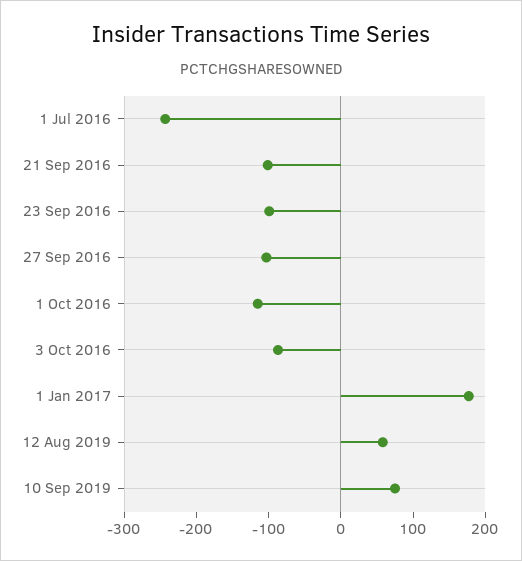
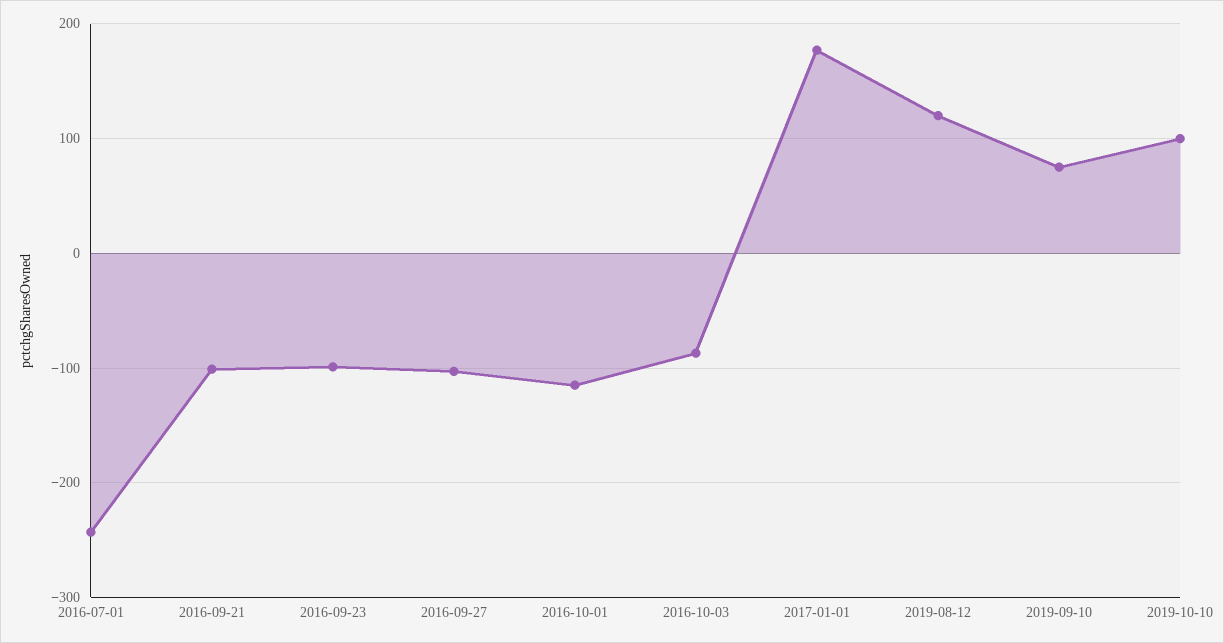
12 Aug 2019: 60 -> 120
2019-10-10: none -> 100

